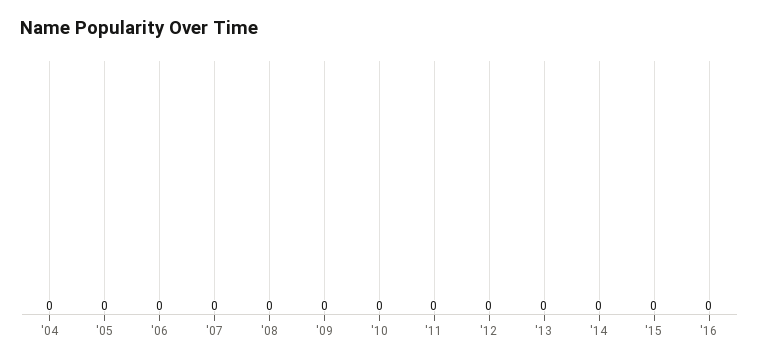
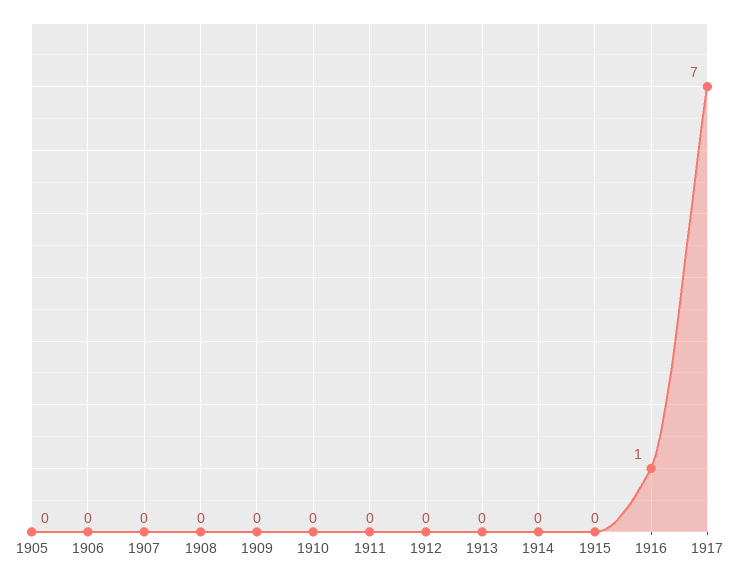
'04: 0 -> none
'16: 0 -> 1
1917: none -> 7

